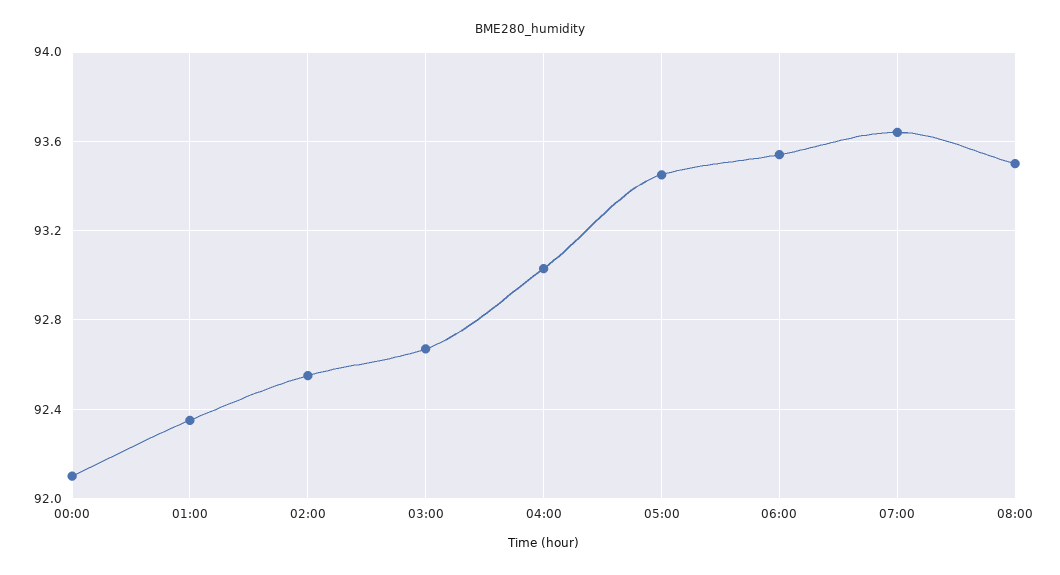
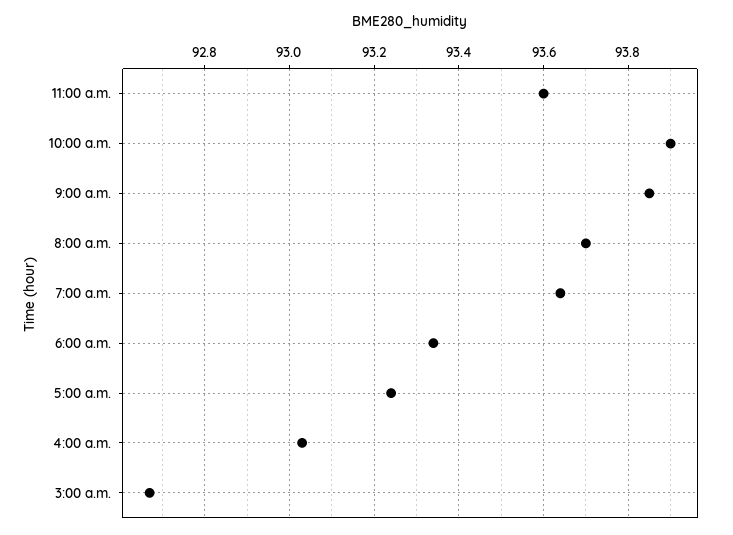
00:00: 92.1 -> none
01:00: 92.35 -> none
02:00: 92.55 -> none
05:00: 93.45 -> 93.25
06:00: 93.55 -> 93.35
08:00: 93.5 -> 93.7
11:00 a.m.: none -> 93.6
10:00 a.m.: none -> 93.9
9:00 a.m.: none -> 93.85

